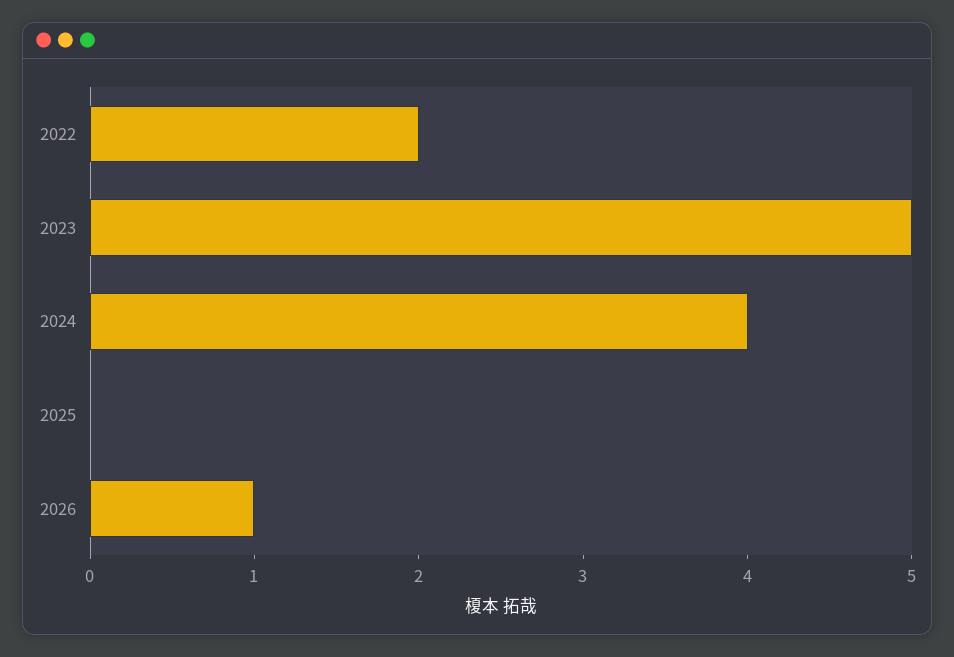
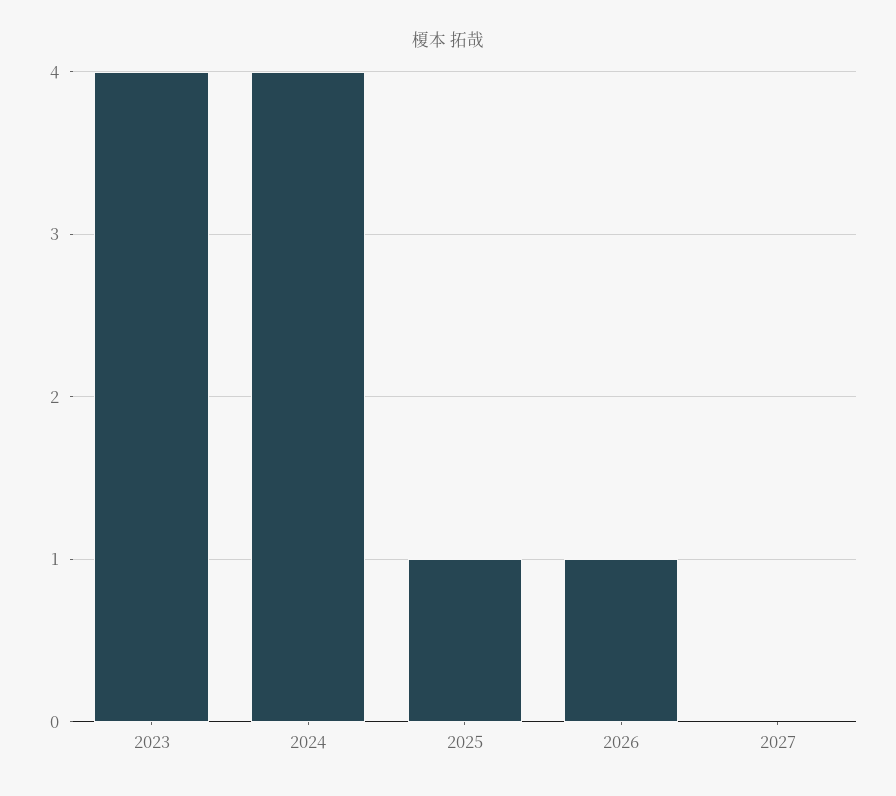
2022: 2 -> none
2023: 5 -> 4
2025: 0 -> 1
2027: none -> 0

